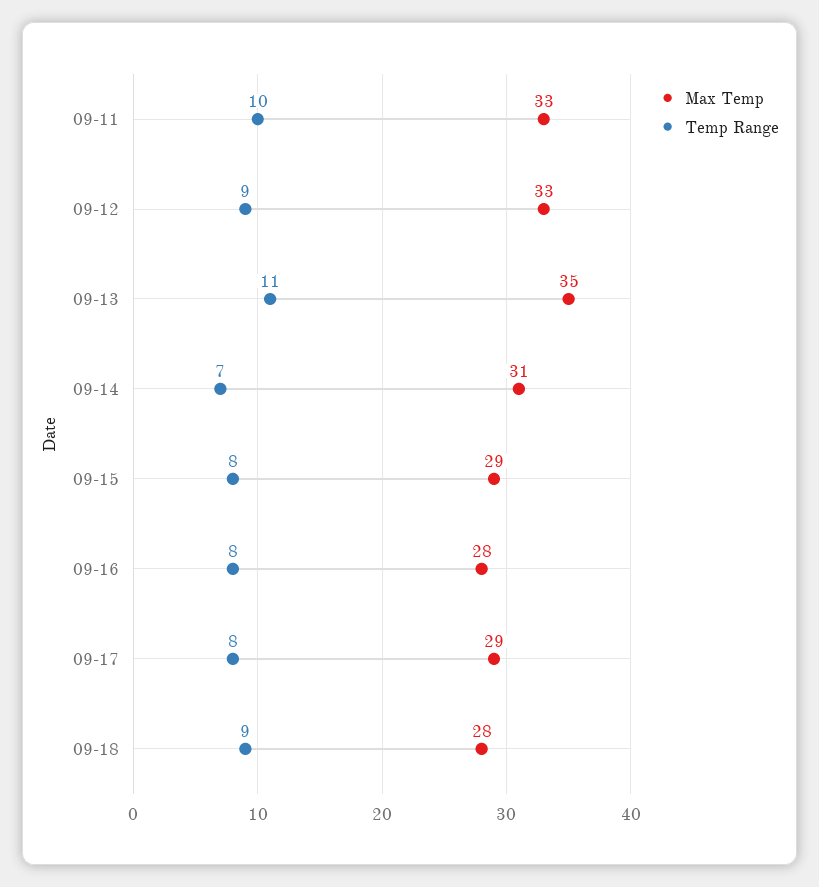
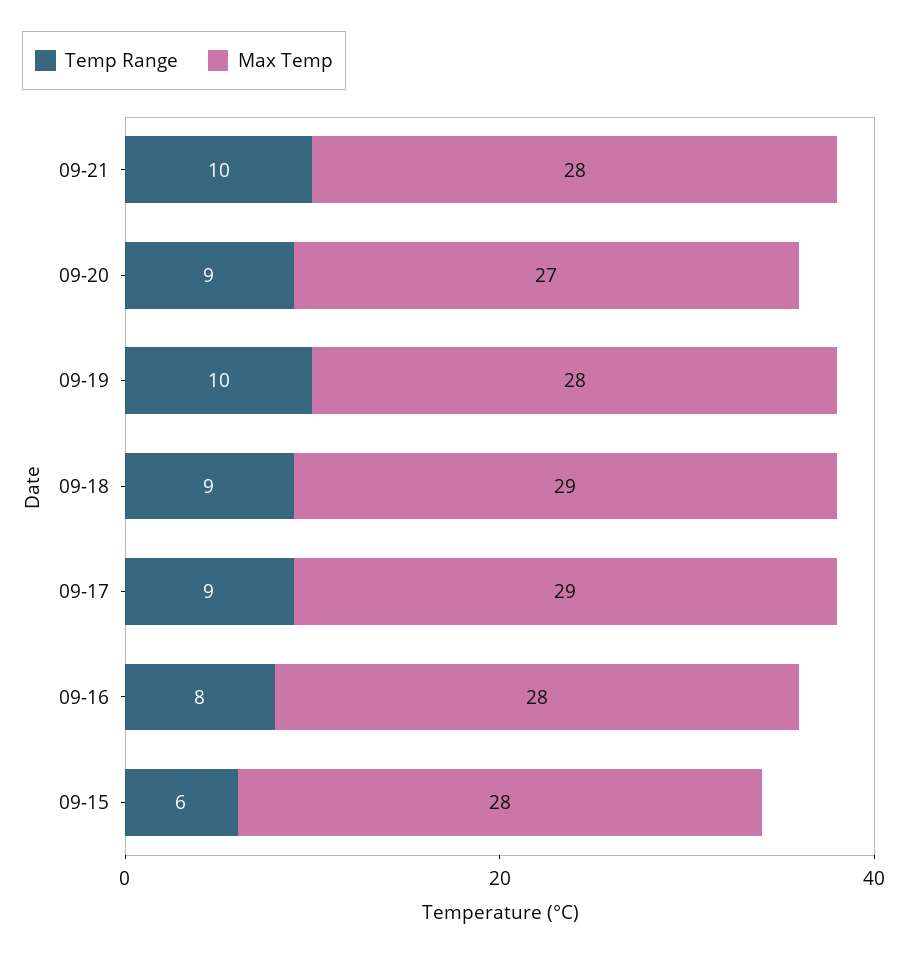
Max Temp, 09-11: 33 -> none
Temp Range, 09-11: 10 -> none
Max Temp, 09-12: 33 -> none
Temp Range, 09-12: 9 -> none
Max Temp, 09-13: 35 -> none
Temp Range, 09-13: 11 -> none
Max Temp, 09-14: 31 -> none
Temp Range, 09-14: 7 -> none
Max Temp, 09-15: 29 -> 28
Temp Range, 09-15: 8 -> 6
Temp Range, 09-17: 8 -> 9
Max Temp, 09-18: 28 -> 29
Temp Range, 09-21: none -> 10
Max Temp, 09-21: none -> 28
Temp Range, 09-20: none -> 9
Max Temp, 09-20: none -> 27
Temp Range, 09-19: none -> 10
Max Temp, 09-19: none -> 28

